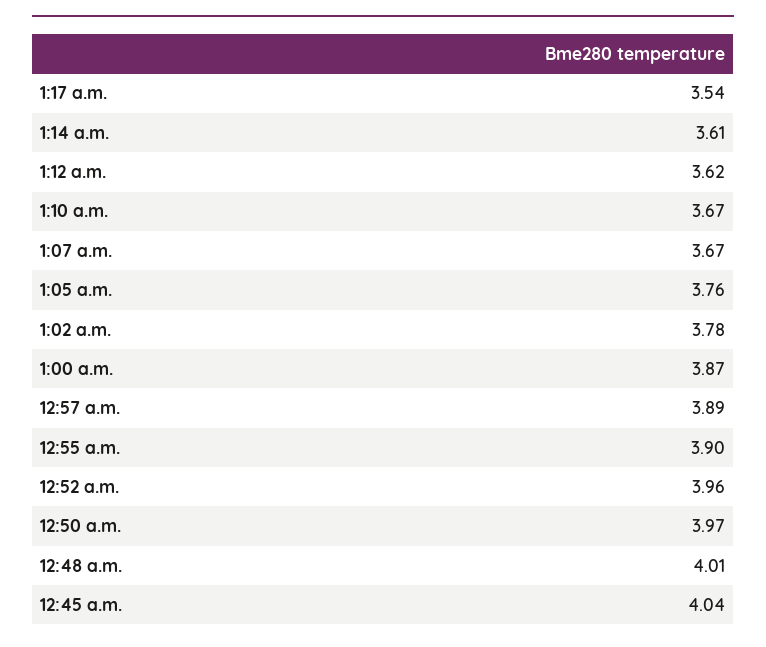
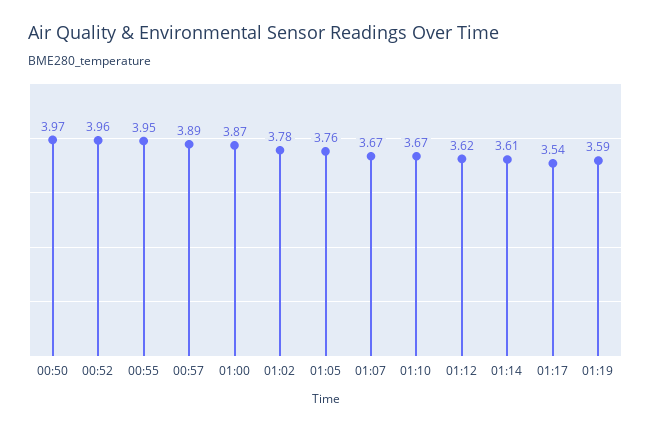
12:55 a.m.: 3.9 -> 3.95
12:48 a.m.: 4.01 -> none
12:45 a.m.: 4.04 -> none
01:19: none -> 3.59

